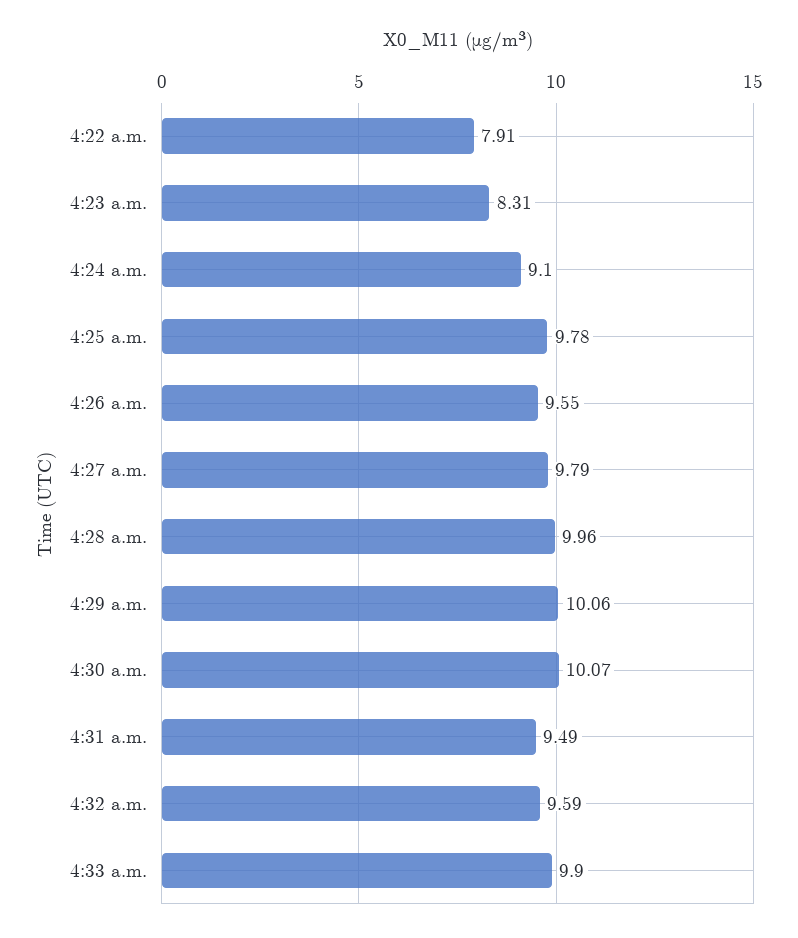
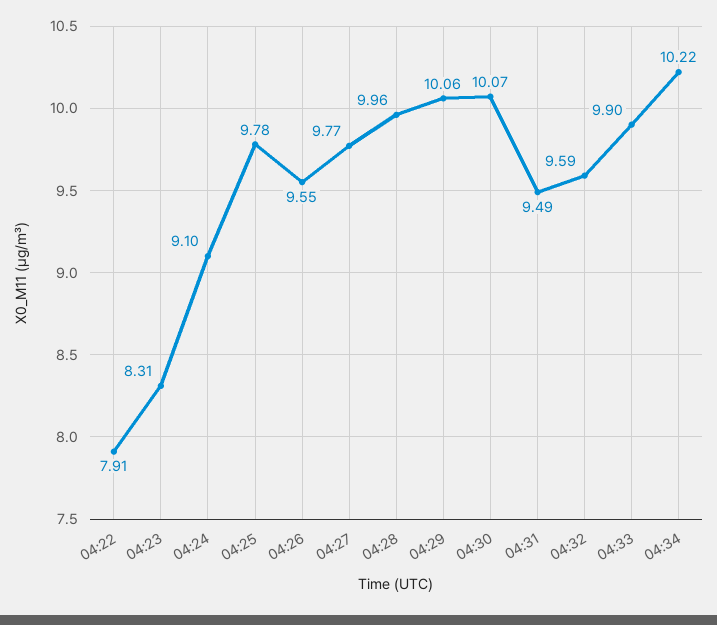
4:27 a.m.: 9.79 -> 9.77
04:34: none -> 10.22

